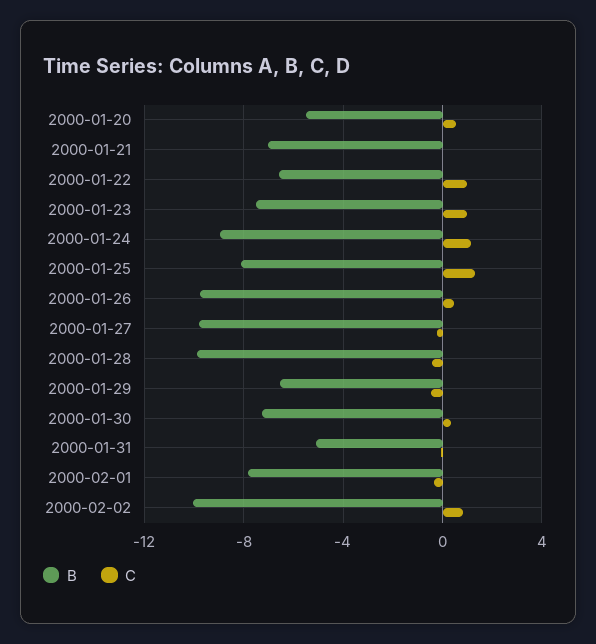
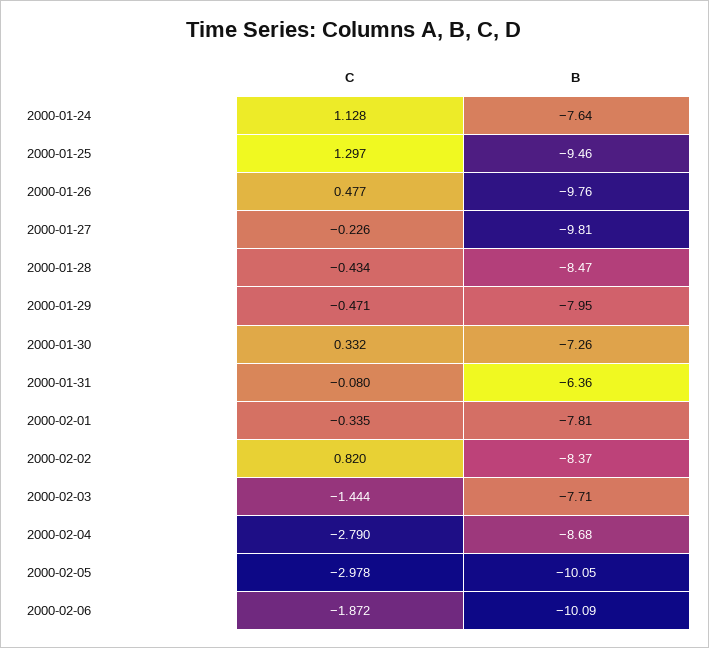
B, 2000-01-20: -5.5 -> none
C, 2000-01-20: 0.5 -> none
B, 2000-01-21: -7 -> none
C, 2000-01-21: 0 -> none
B, 2000-01-22: -6.5 -> none
C, 2000-01-22: 1 -> none
B, 2000-01-23: -7.5 -> none
C, 2000-01-23: 1 -> none
B, 2000-01-24: -9 -> -7.64
B, 2000-01-25: -8 -> -9.46
B, 2000-01-28: -10 -> -8.47
B, 2000-01-29: -6.5 -> -7.95
B, 2000-01-31: -5 -> -6.36
B, 2000-02-02: -10 -> -8.37
C, 2000-02-03: none -> -1.444
B, 2000-02-03: none -> -7.71
C, 2000-02-04: none -> -2.79
B, 2000-02-04: none -> -8.68
C, 2000-02-05: none -> -2.978
B, 2000-02-05: none -> -10.05
C, 2000-02-06: none -> -1.872
B, 2000-02-06: none -> -10.09

